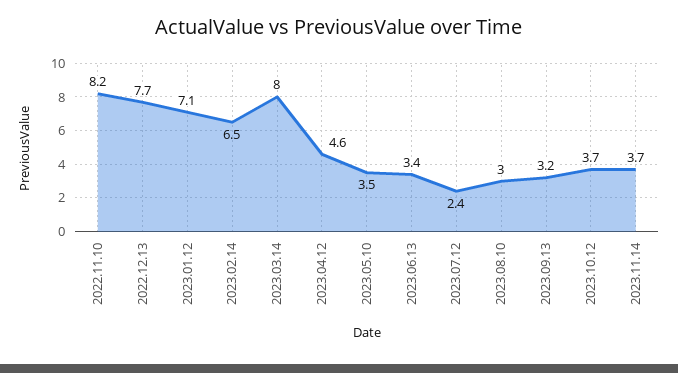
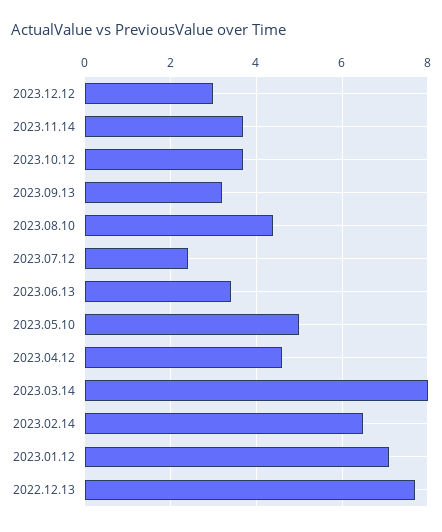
2022.11.10: 8.2 -> none
2023.05.10: 3.5 -> 5
2023.08.10: 3 -> 4.5
2023.12.12: none -> 3

